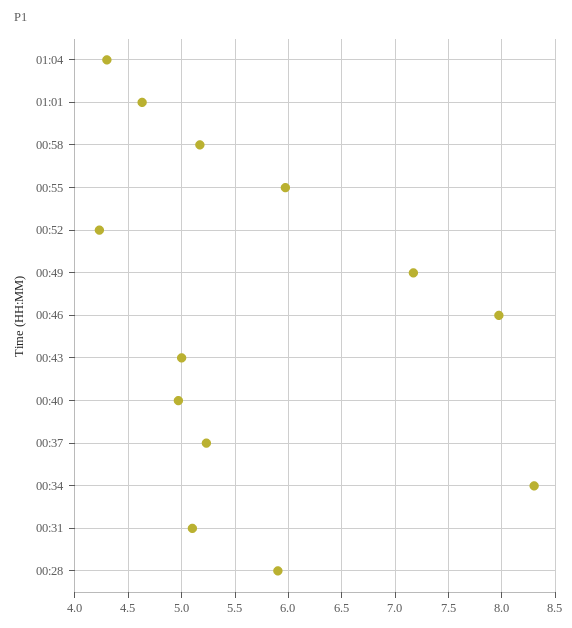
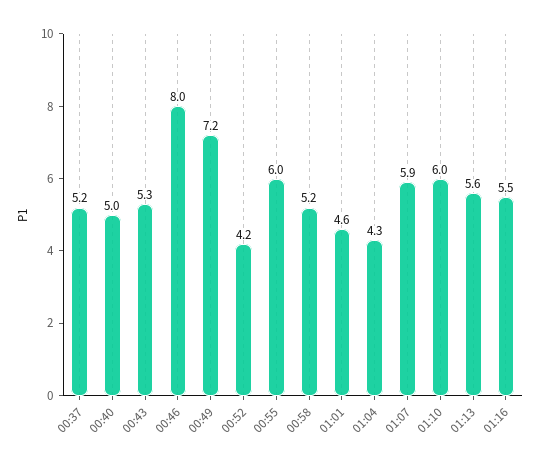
00:43: 5 -> 5.3
00:34: 8.3 -> none
00:31: 5.1 -> none
00:28: 5.9 -> none
01:07: none -> 5.9
01:10: none -> 6
01:13: none -> 5.6
01:16: none -> 5.5

